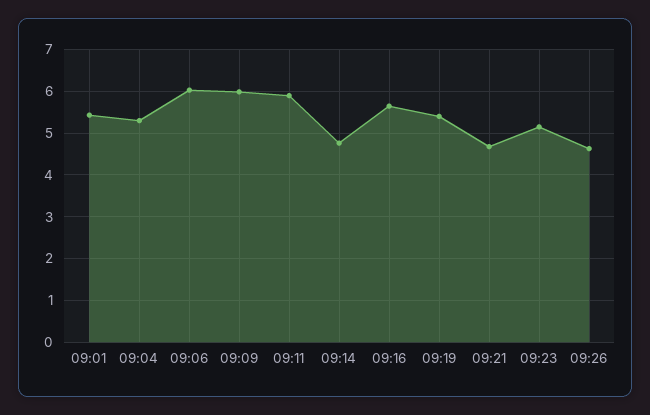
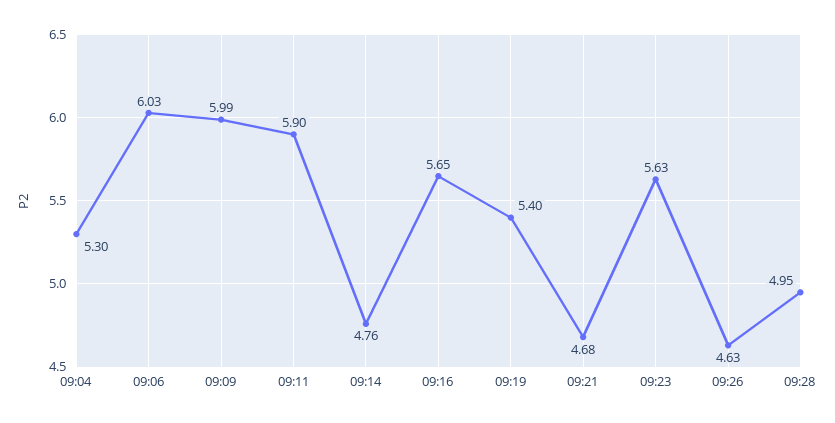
09:01: 5.4 -> none
09:23: 5.2 -> 5.63
09:28: none -> 4.95

